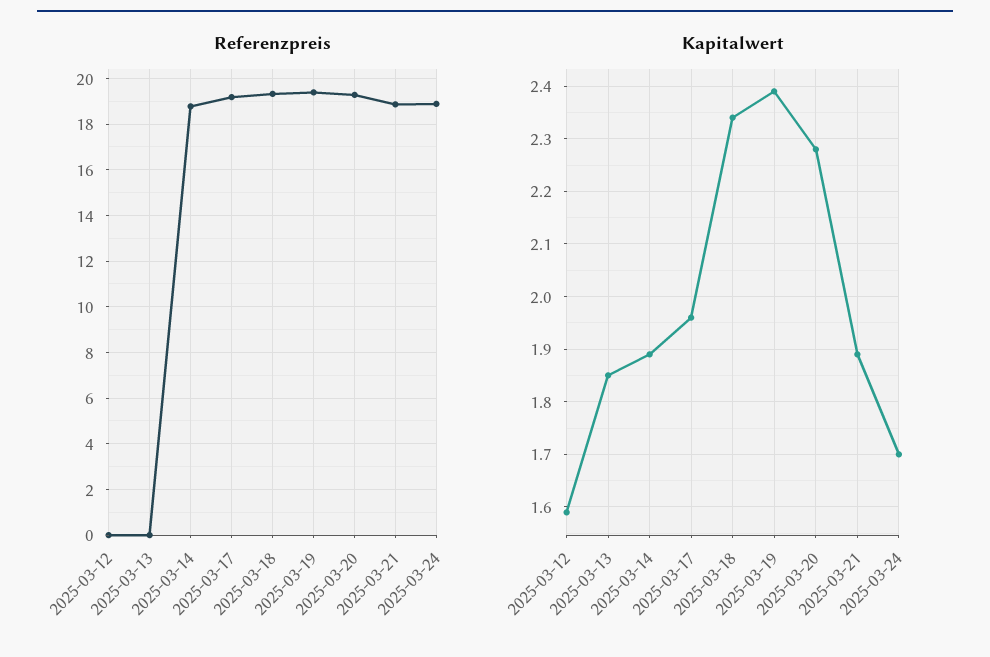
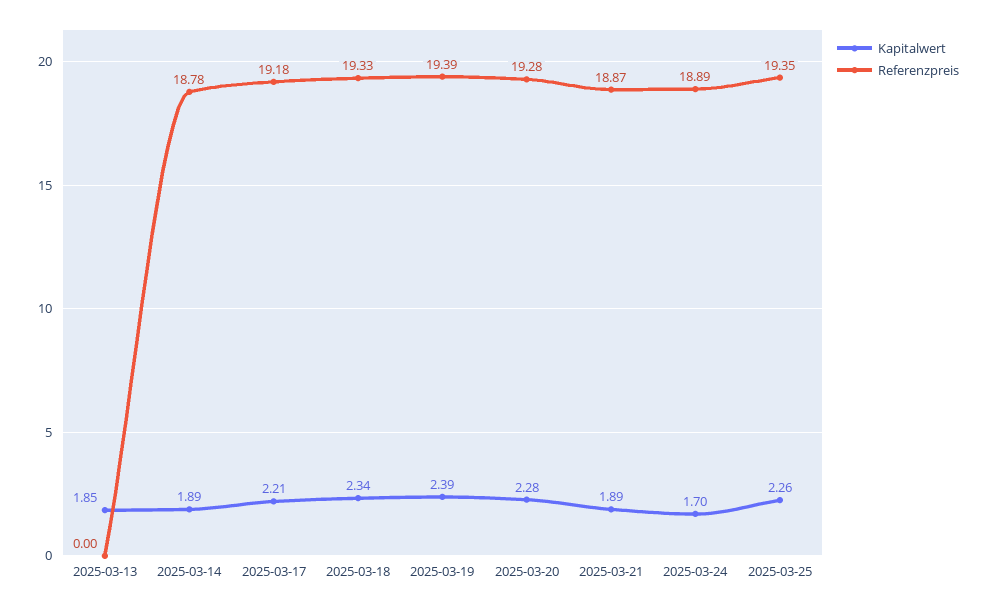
Referenzpreis, 2025-03-12: 0 -> none
Kapitalwert, 2025-03-12: 1.6 -> none
Kapitalwert, 2025-03-17: 1.95 -> 2.21
Kapitalwert, 2025-03-25: none -> 2.26
Referenzpreis, 2025-03-25: none -> 19.35

